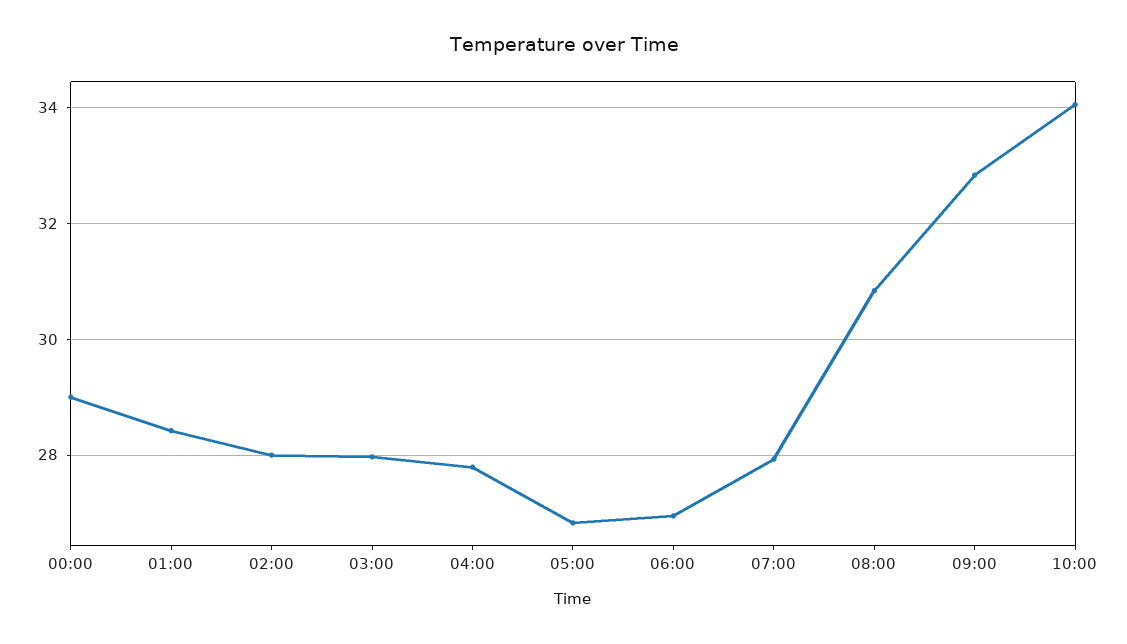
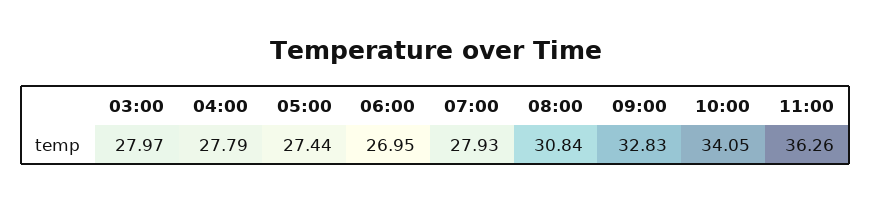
00:00: 29 -> none
01:00: 28.4 -> none
02:00: 28 -> none
05:00: 26.8 -> 27.44
11:00: none -> 36.26

